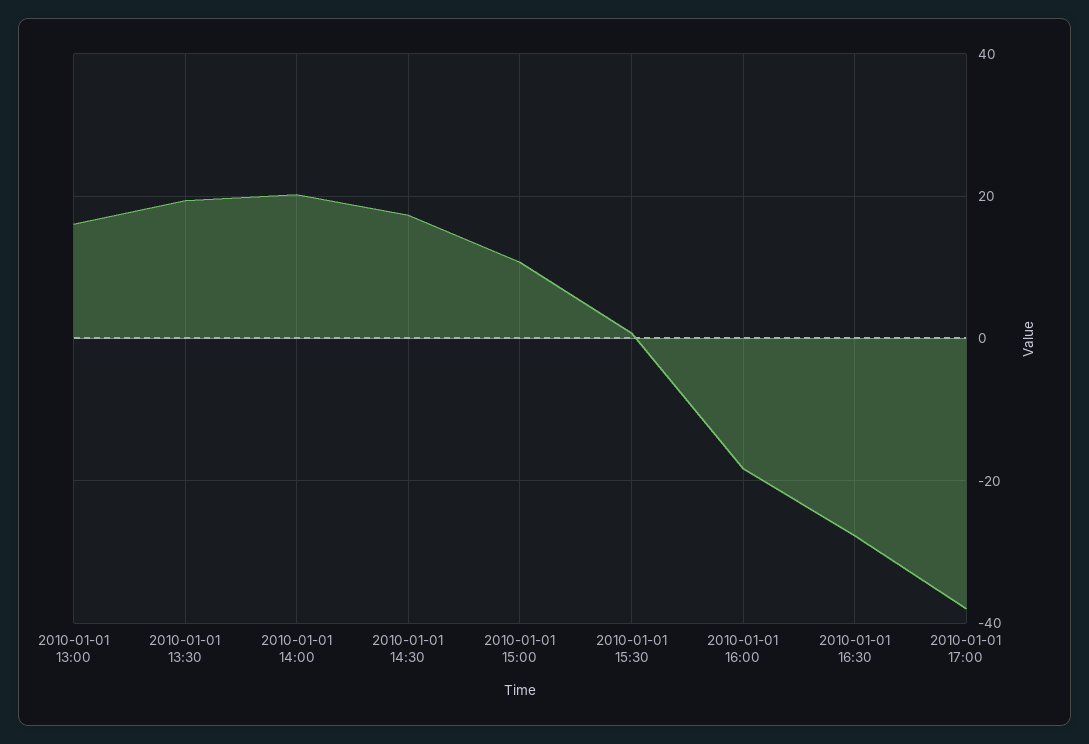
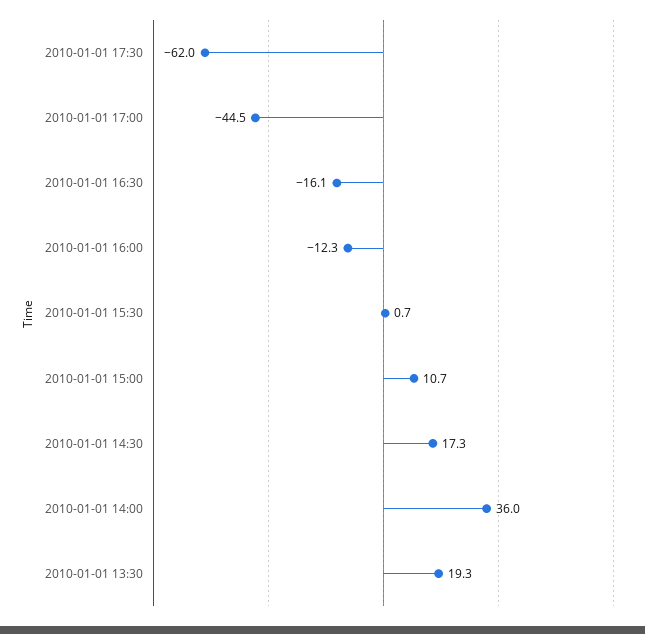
2010-01-01 13:00: 16 -> none
2010-01-01 14:00: 20 -> 36
2010-01-01 16:00: -18 -> -12.3
2010-01-01 16:30: -28 -> -16.1
2010-01-01 17:00: -38 -> -44.5
2010-01-01 17:30: none -> -62

